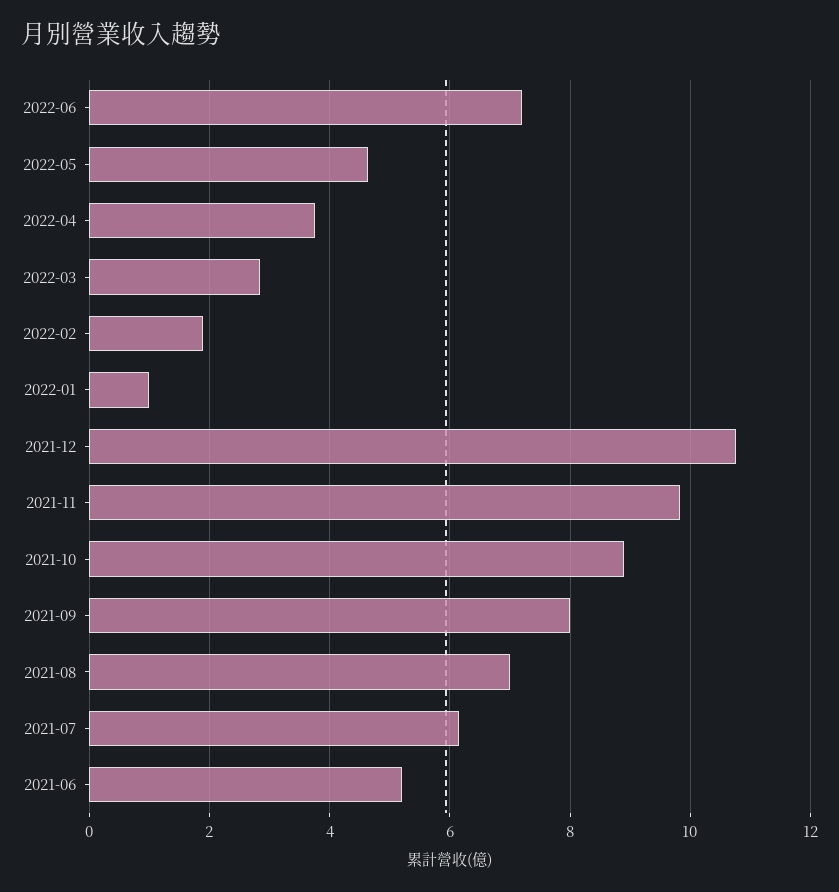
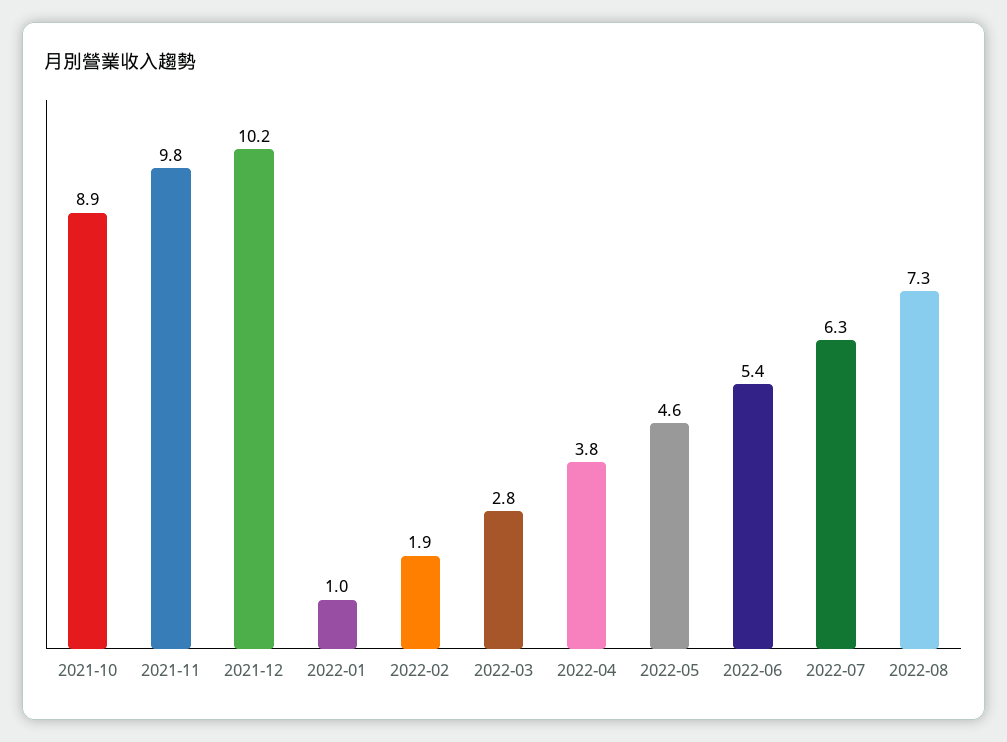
2022-06: 7.2 -> 5.4
2021-12: 10.8 -> 10.2
2021-09: 8 -> none
2021-08: 7 -> none
2021-07: 6.2 -> none
2021-06: 5.2 -> none
2022-07: none -> 6.3
2022-08: none -> 7.3

